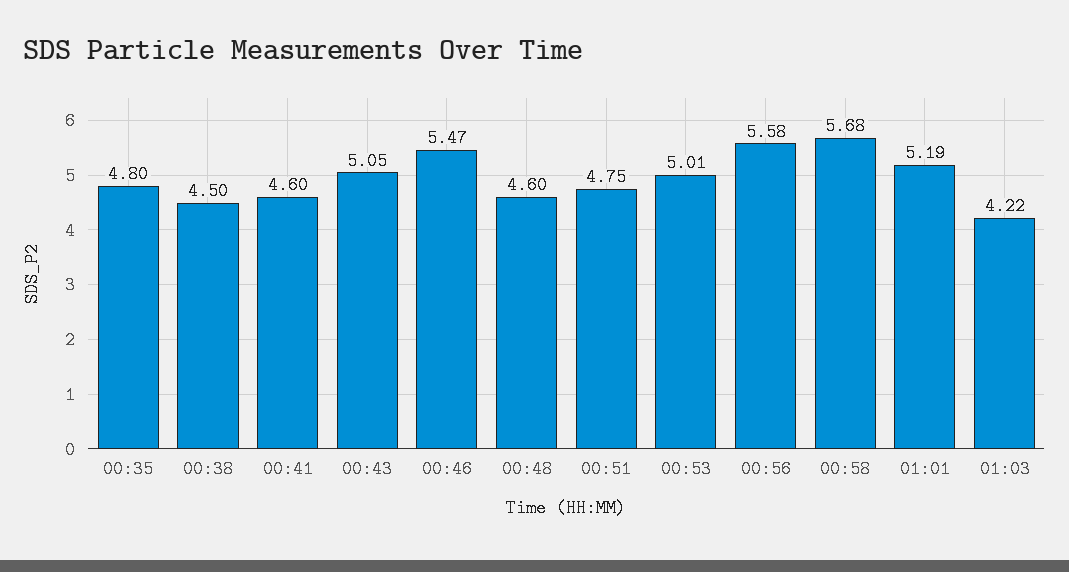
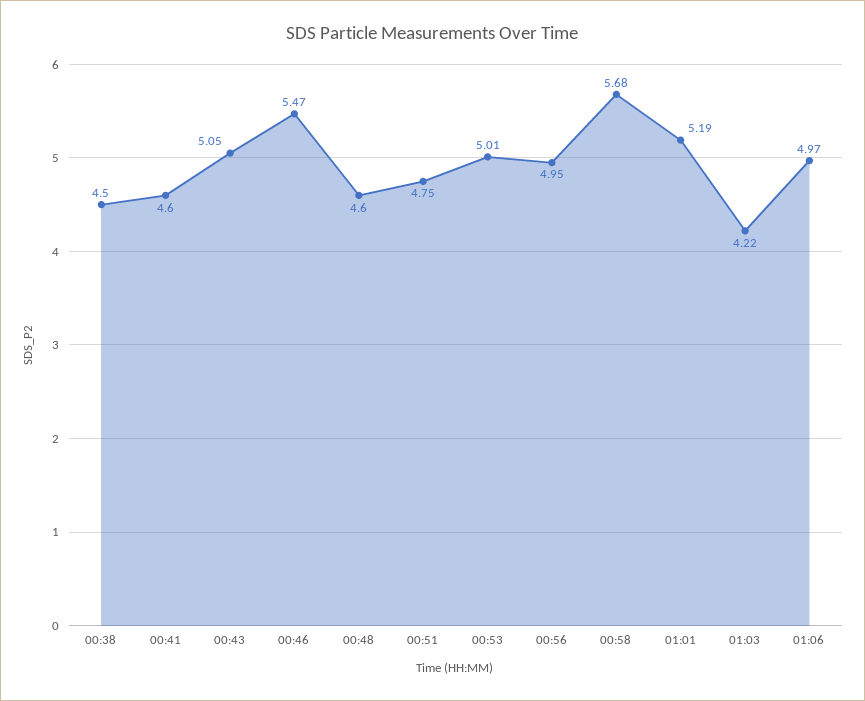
00:35: 4.8 -> none
00:56: 5.58 -> 4.95
01:06: none -> 4.97

